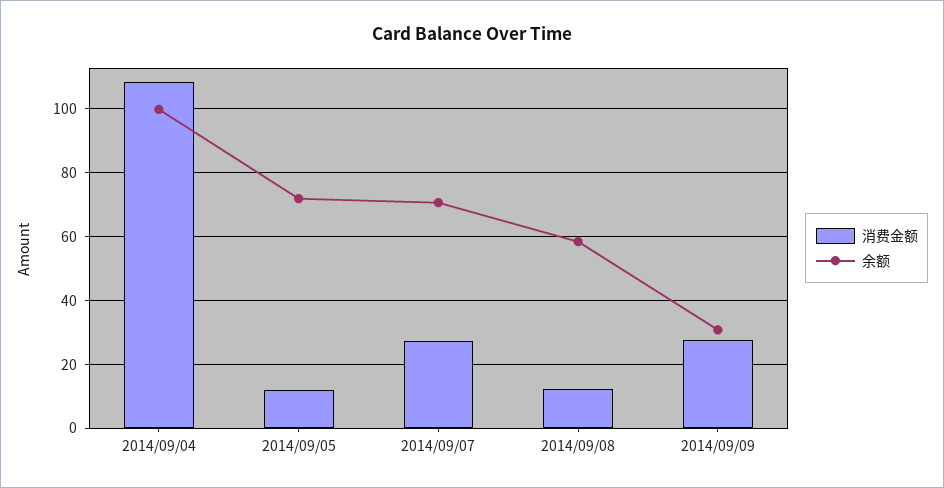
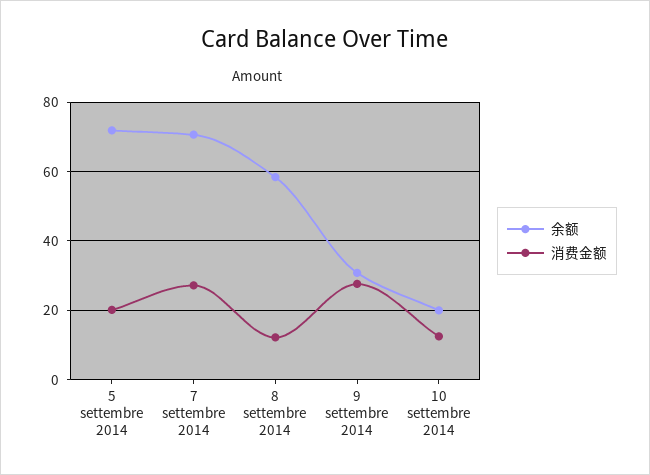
消费金额, 2014/09/04: 108 -> none
余额, 2014/09/04: 100 -> none
消费金额, 2014/09/05: 12 -> 20
余额, 10 settembre 2014: none -> 20
消费金额, 10 settembre 2014: none -> 12

